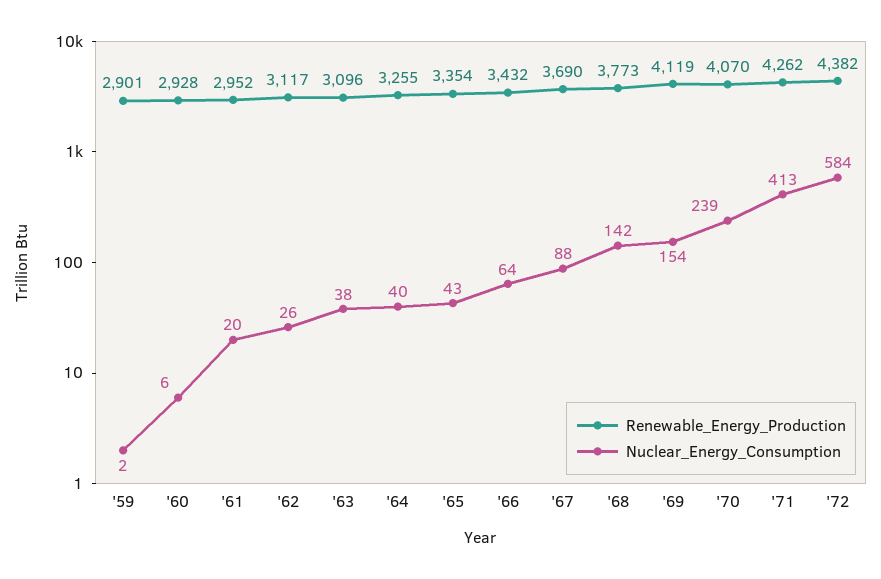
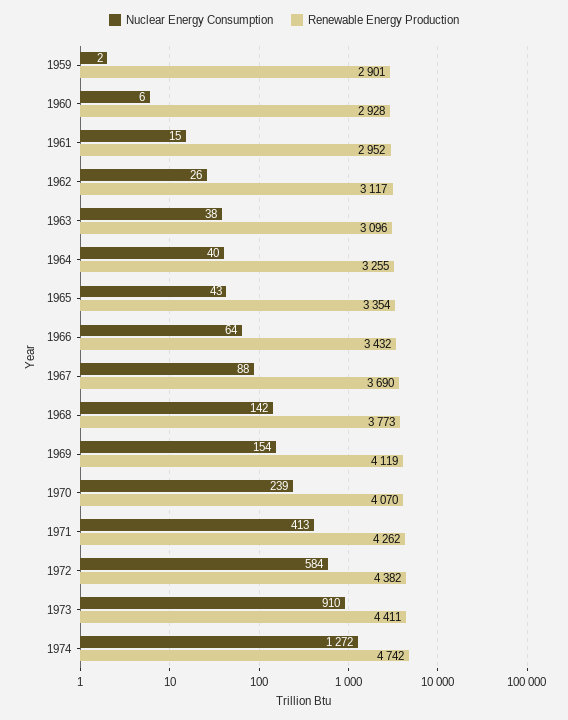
Nuclear_Energy_Consumption, '61: 20 -> 15
Nuclear_Energy_Consumption, 1973: none -> 910
Renewable_Energy_Production, 1973: none -> 4411
Nuclear_Energy_Consumption, 1974: none -> 1272
Renewable_Energy_Production, 1974: none -> 4742

